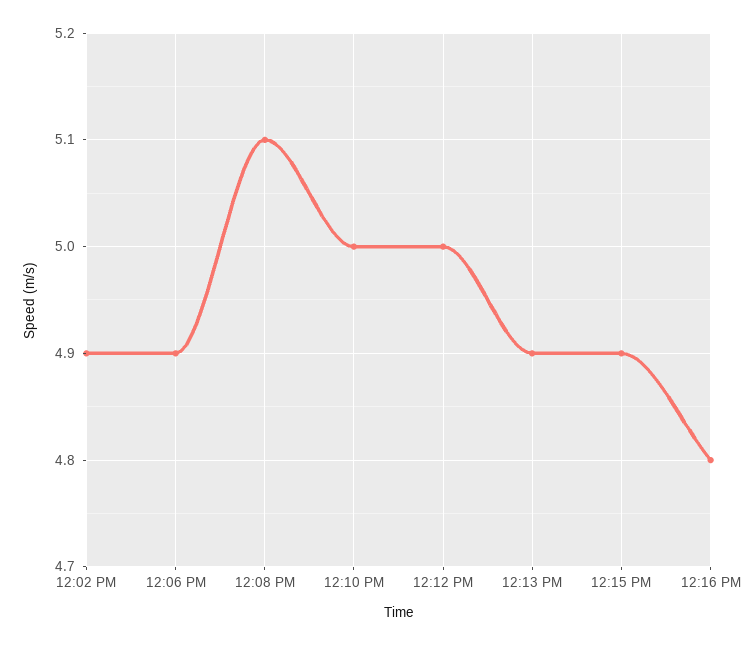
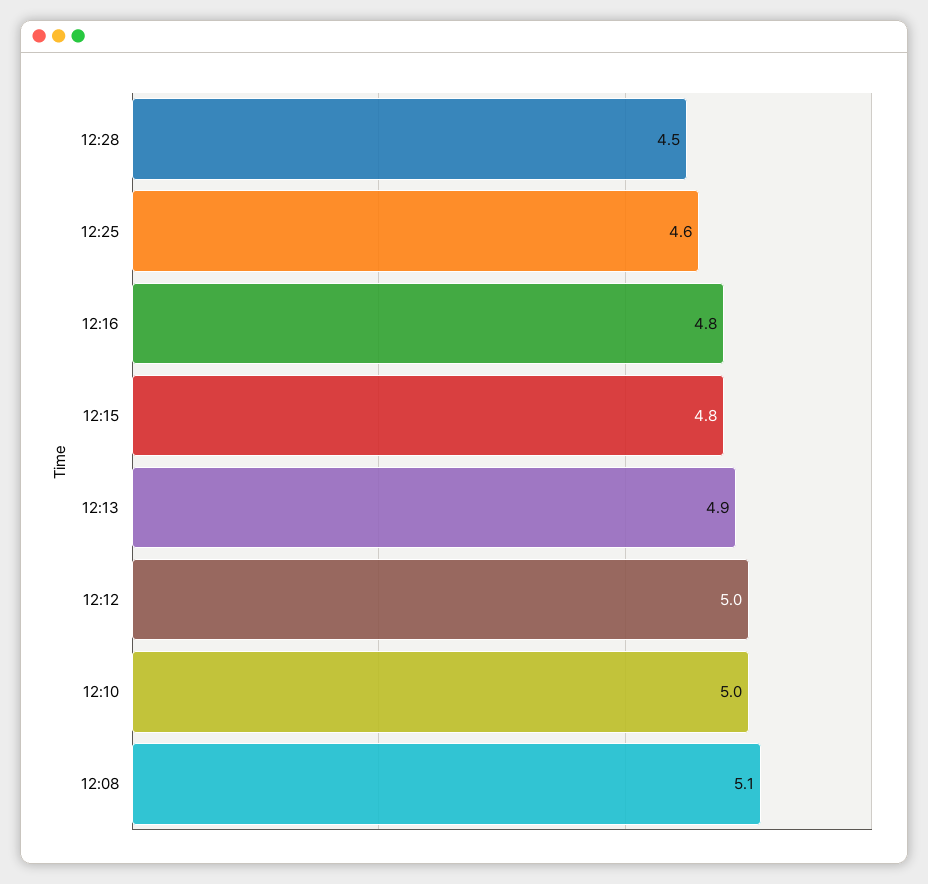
12:02 PM: 4.9 -> none
12:06 PM: 4.9 -> none
12:15 PM: 4.9 -> 4.8
12:28: none -> 4.5
12:25: none -> 4.6

